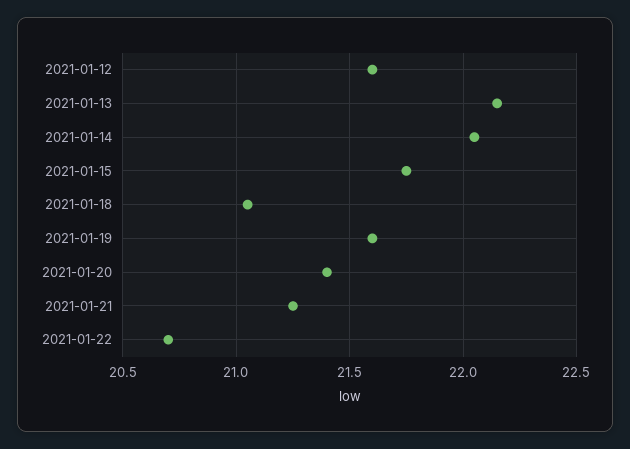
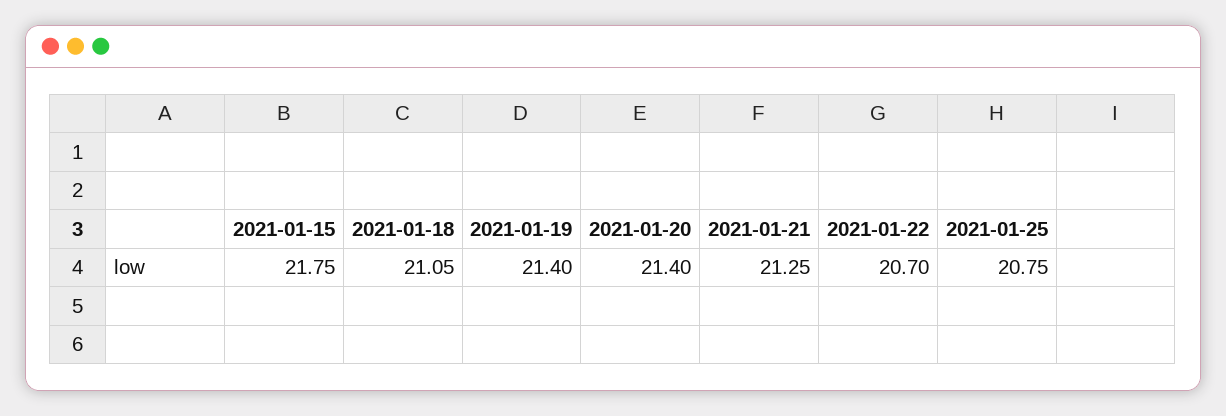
2021-01-12: 21.6 -> none
2021-01-13: 22.15 -> none
2021-01-14: 22.05 -> none
2021-01-19: 21.6 -> 21.4
2021-01-25: none -> 20.75

